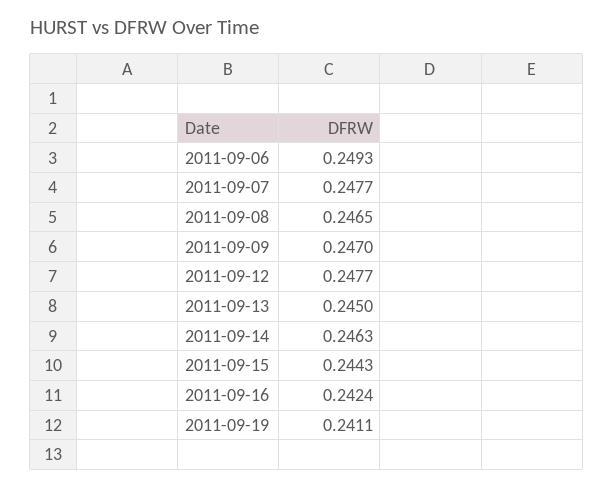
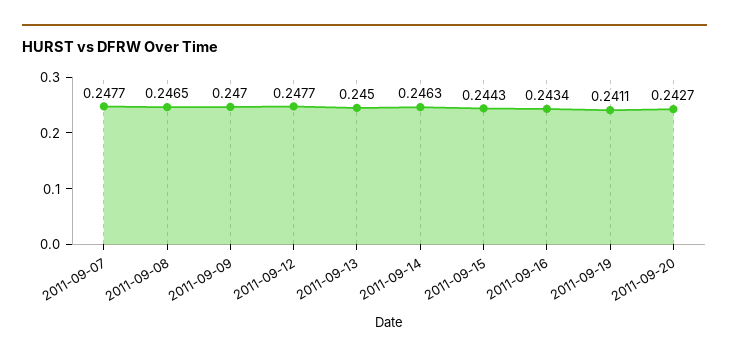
2011-09-06: 0.2493 -> none
2011-09-16: 0.2424 -> 0.2434
2011-09-20: none -> 0.2427

